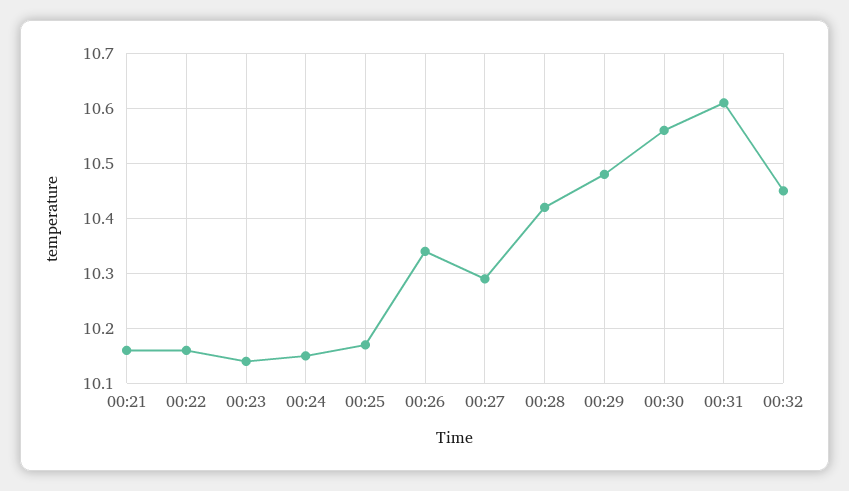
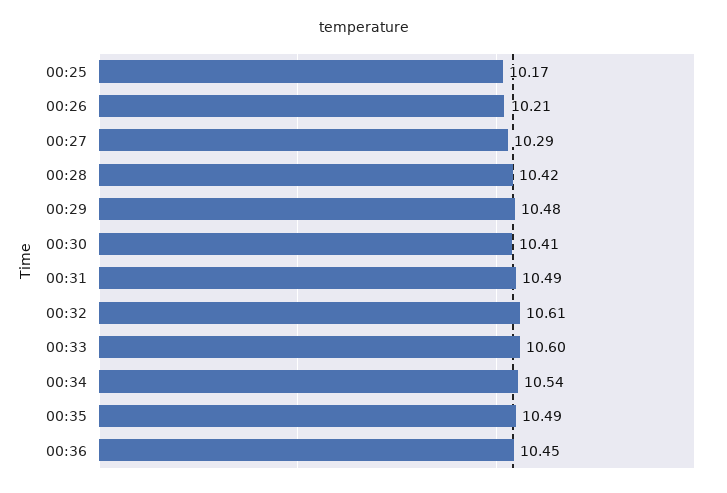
00:21: 10.15 -> none
00:22: 10.15 -> none
00:23: 10.15 -> none
00:24: 10.15 -> none
00:26: 10.35 -> 10.21
00:30: 10.55 -> 10.41
00:31: 10.6 -> 10.49
00:32: 10.45 -> 10.61
00:33: none -> 10.6
00:34: none -> 10.54
00:35: none -> 10.49
00:36: none -> 10.45

